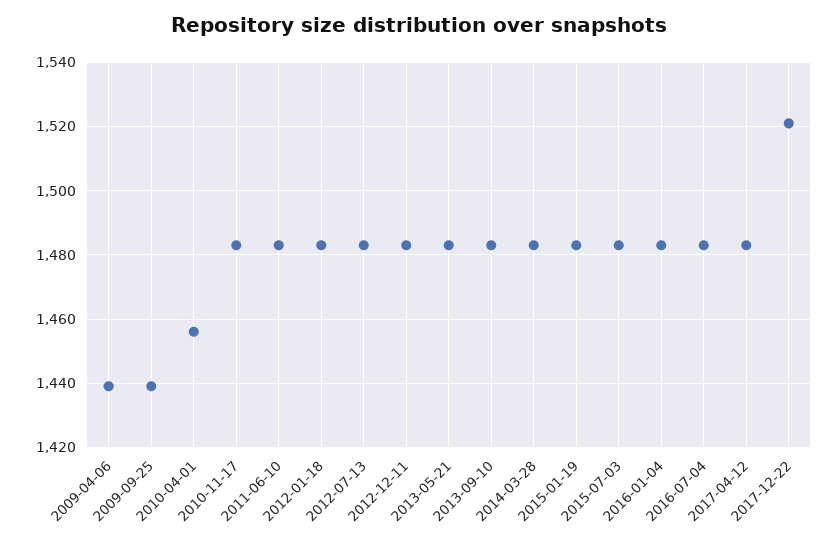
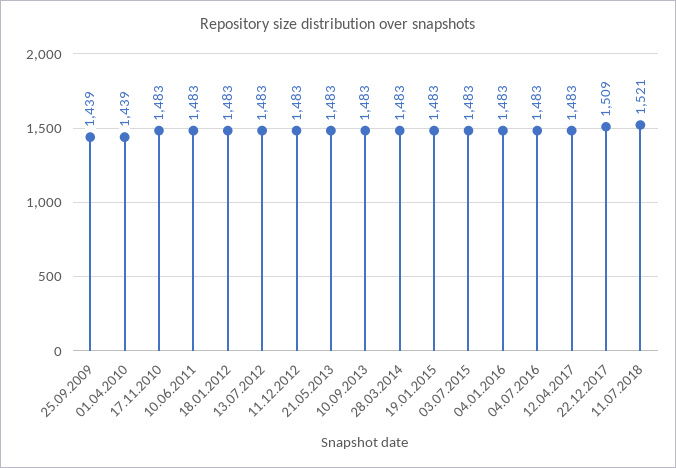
2009-04-06: 1440 -> none
2010-04-01: 1455 -> 1439
2017-12-22: 1520 -> 1509
11.07.2018: none -> 1521

